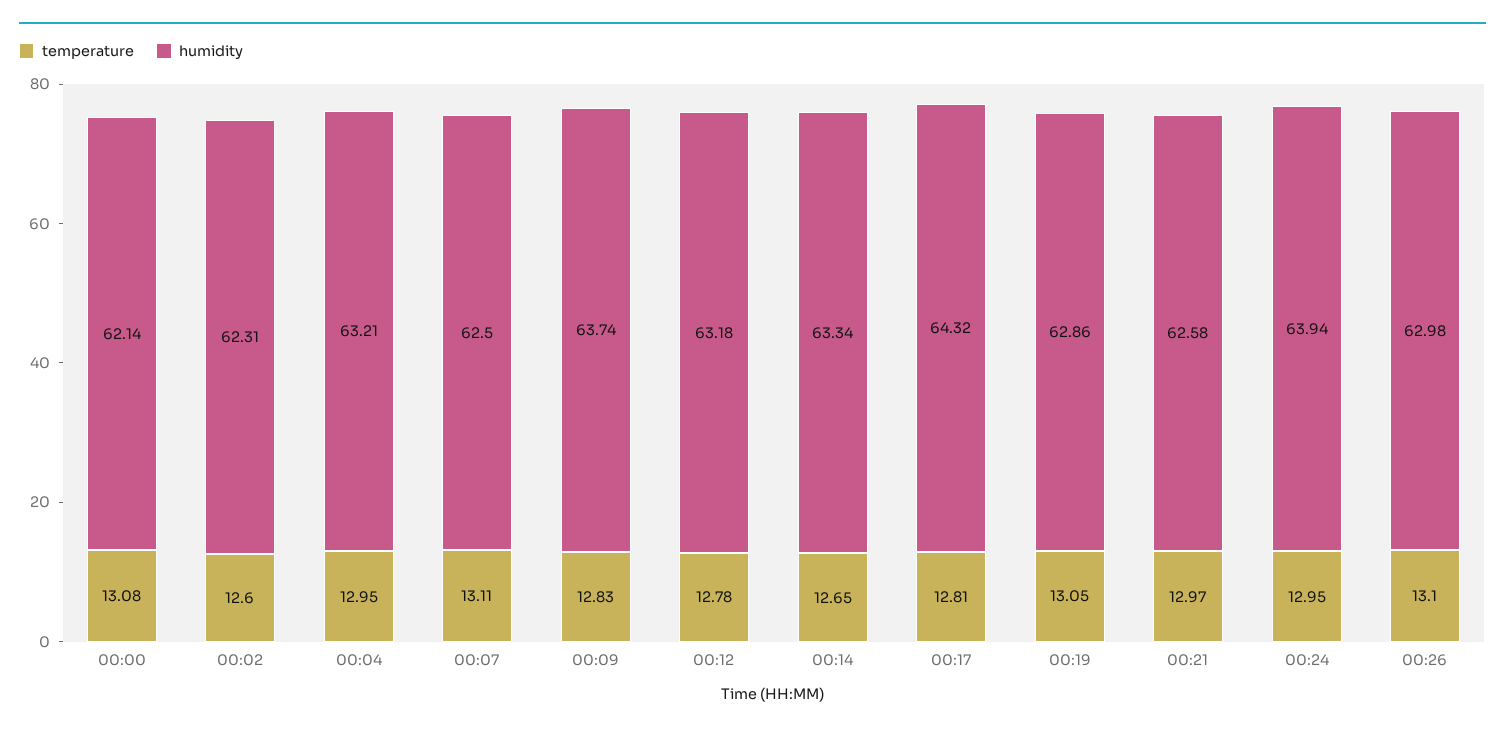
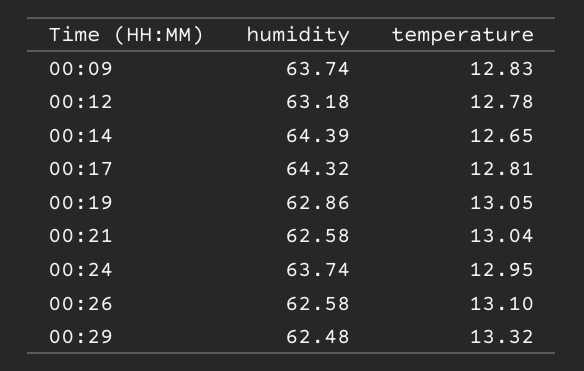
temperature, 00:00: 13.08 -> none
humidity, 00:00: 62.14 -> none
temperature, 00:02: 12.6 -> none
humidity, 00:02: 62.31 -> none
temperature, 00:04: 12.95 -> none
humidity, 00:04: 63.21 -> none
temperature, 00:07: 13.11 -> none
humidity, 00:07: 62.5 -> none
humidity, 00:14: 63.34 -> 64.39
temperature, 00:21: 12.97 -> 13.04
humidity, 00:24: 63.94 -> 63.74
humidity, 00:26: 62.98 -> 62.58
humidity, 00:29: none -> 62.48
temperature, 00:29: none -> 13.32

